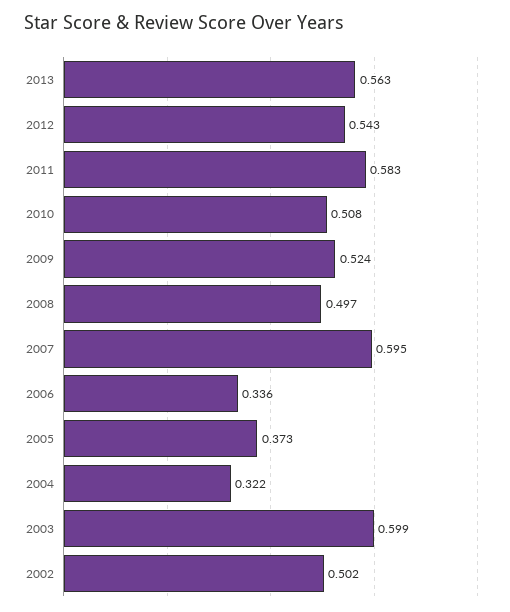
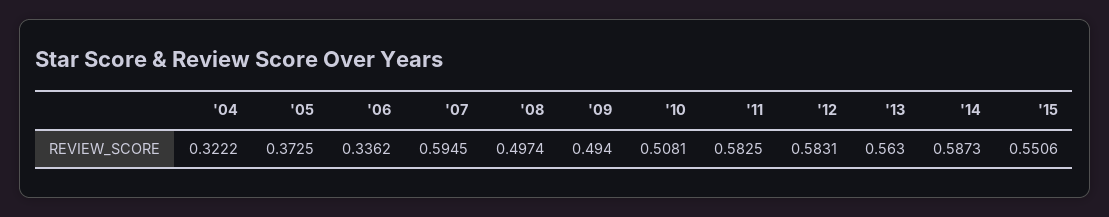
2012: 0.543 -> 0.5831
2009: 0.524 -> 0.494
2003: 0.599 -> none
2002: 0.502 -> none
'14: none -> 0.5873
'15: none -> 0.5506

